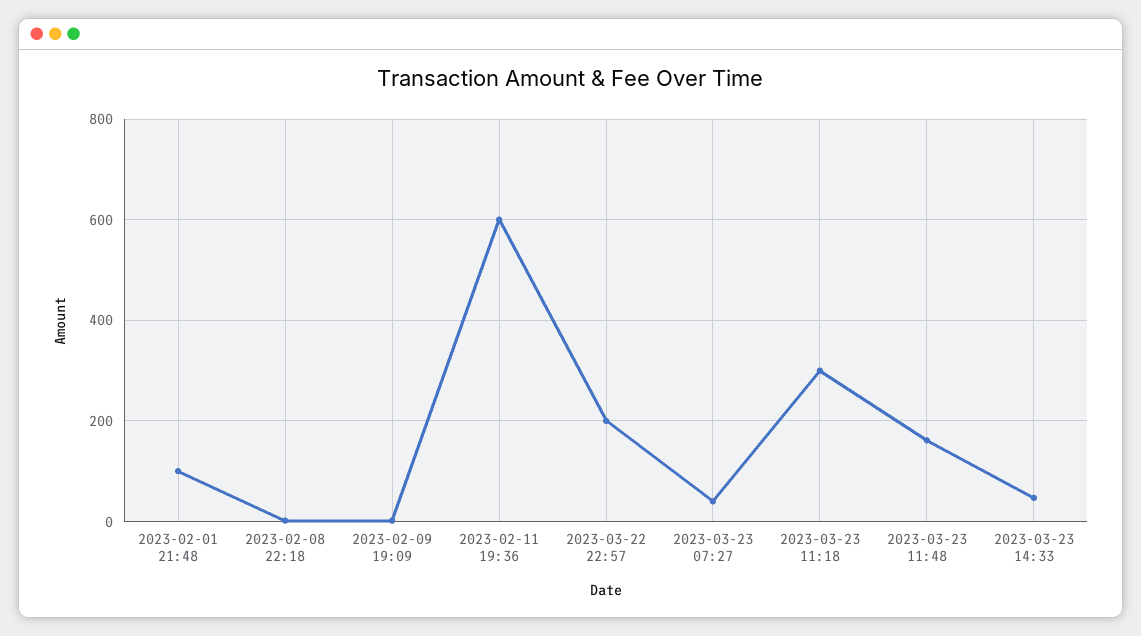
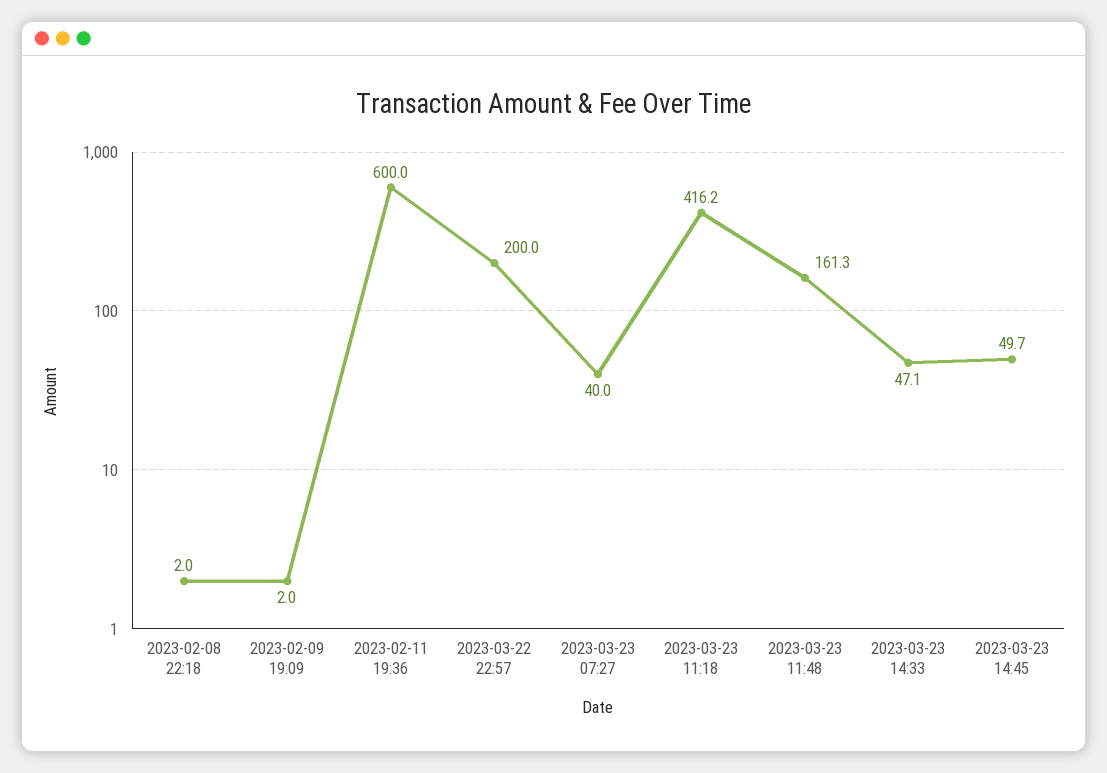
2023-02-01 21:48: 100 -> none
2023-03-23 11:18: 300 -> 416.2
2023-03-23 14:45: none -> 49.7

